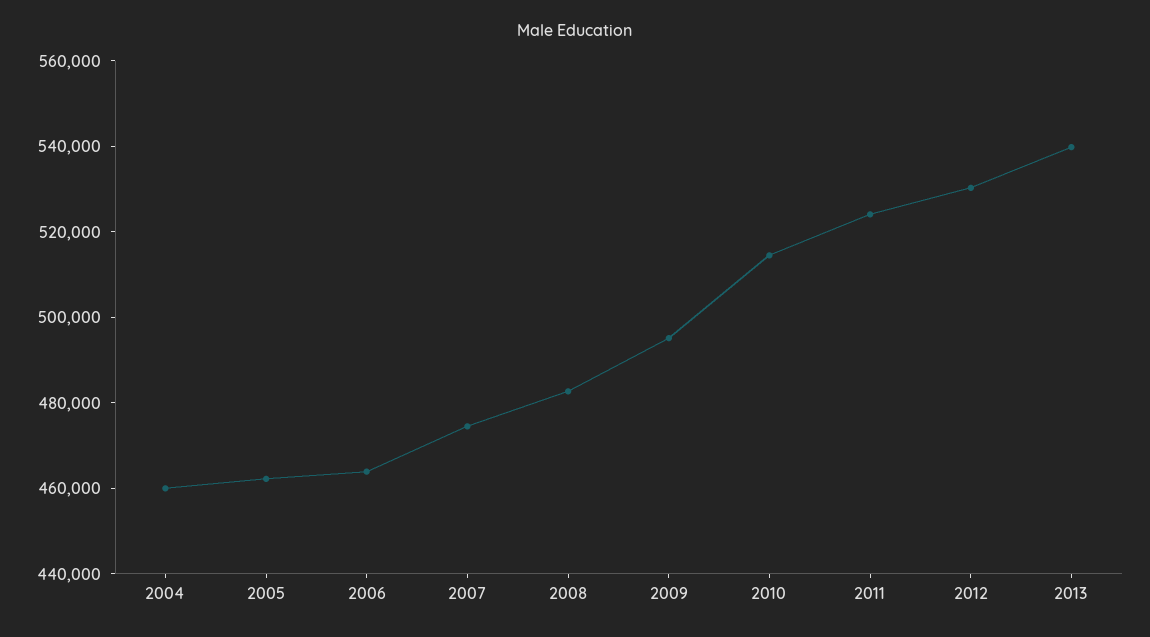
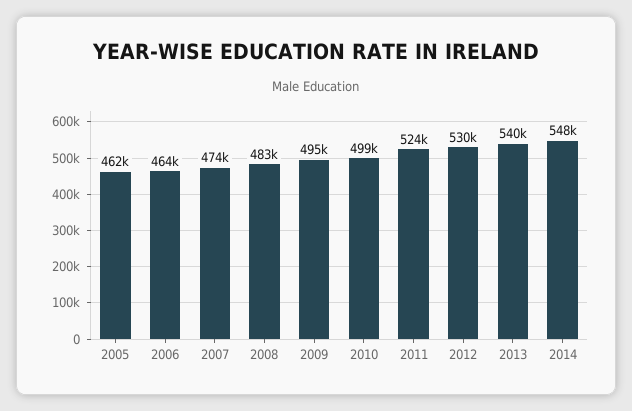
2004: 460000 -> none
2010: 515000 -> 499000
2014: none -> 548000

